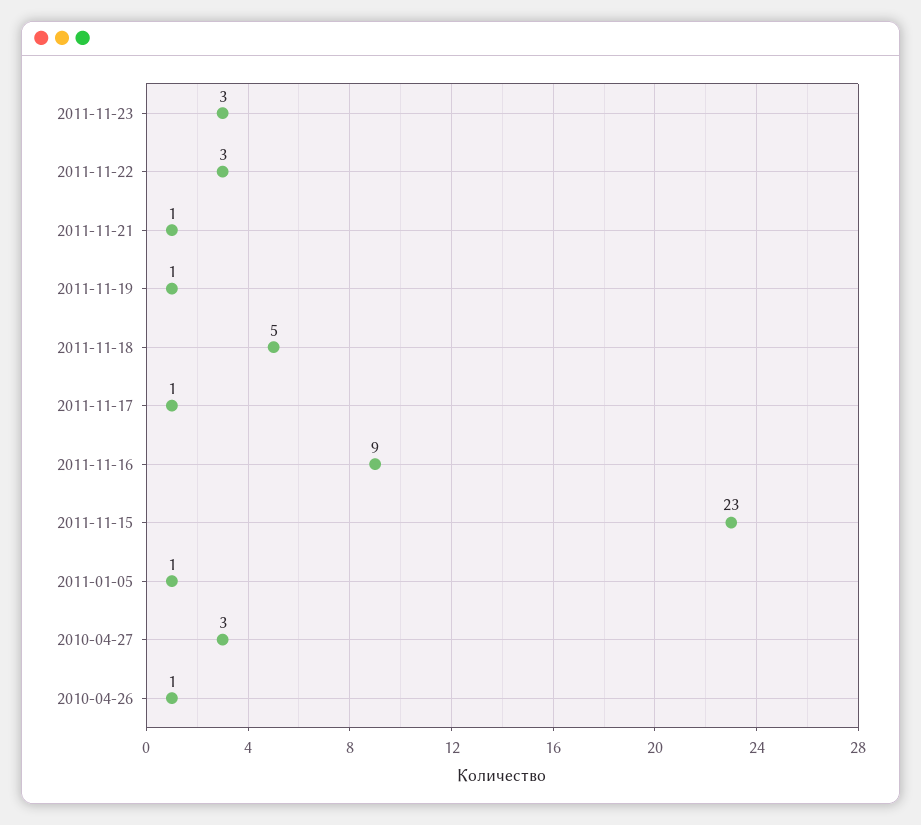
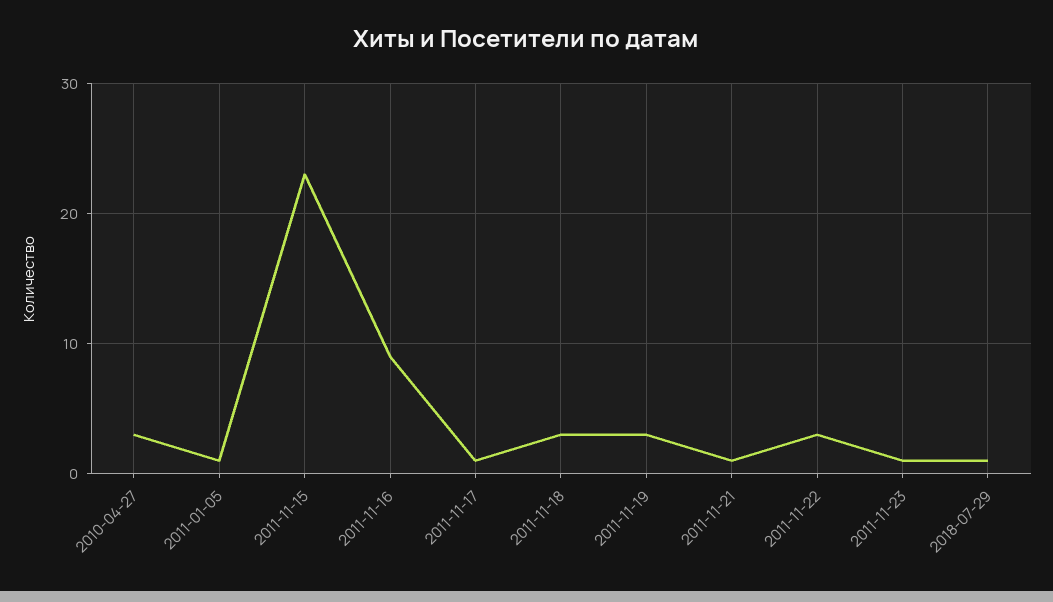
2011-11-23: 3 -> 1
2011-11-19: 1 -> 3
2011-11-18: 5 -> 3
2010-04-26: 1 -> none
2018-07-29: none -> 1

